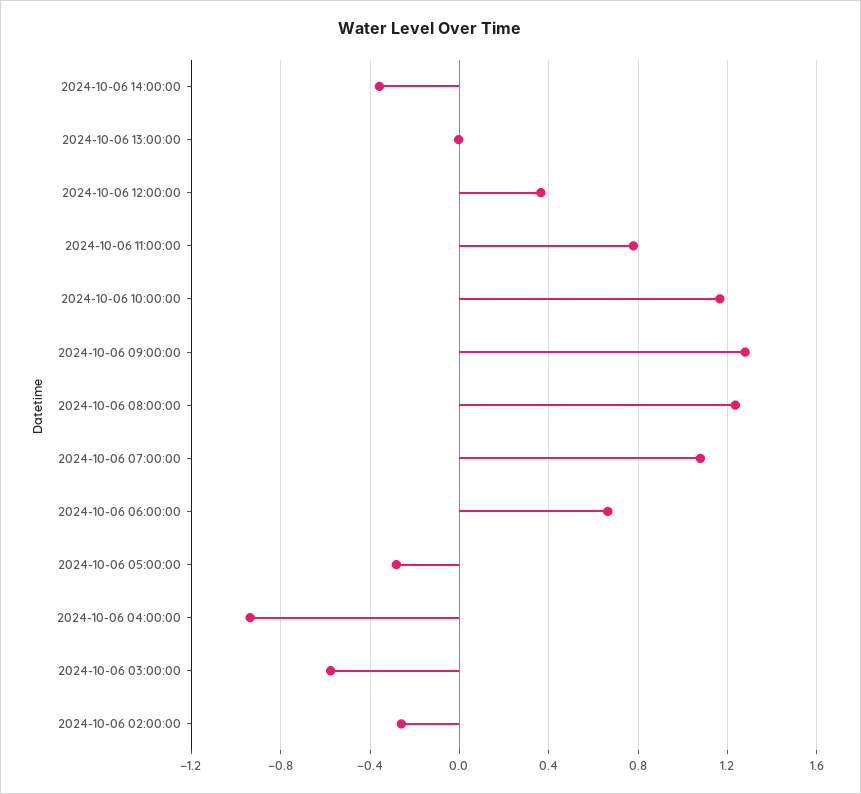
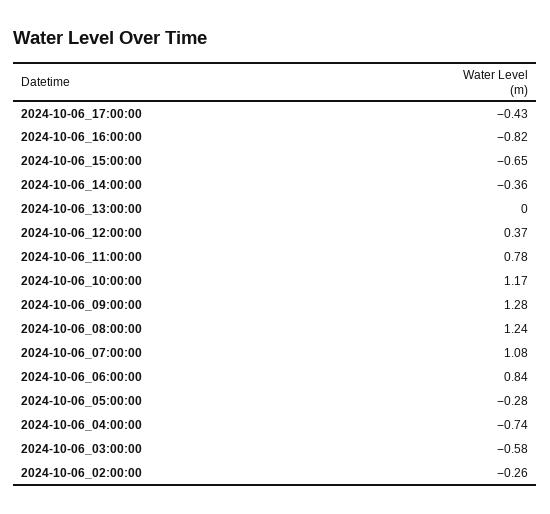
2024-10-06 06:00:00: 0.65 -> 0.84
2024-10-06 04:00:00: -0.95 -> -0.74
2024-10-06_17:00:00: none -> -0.43
2024-10-06_16:00:00: none -> -0.82
2024-10-06_15:00:00: none -> -0.65

